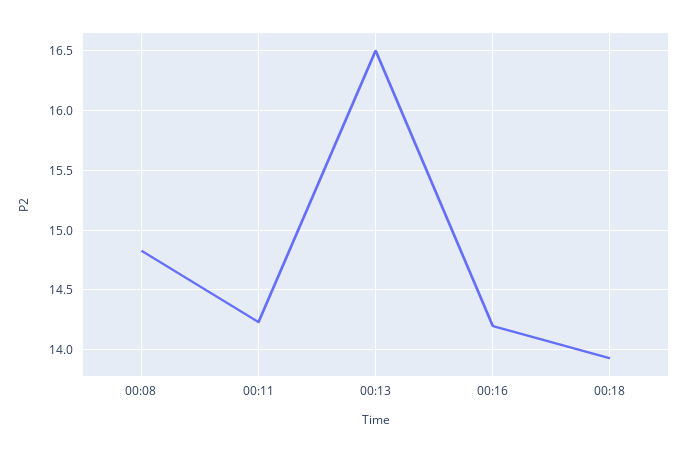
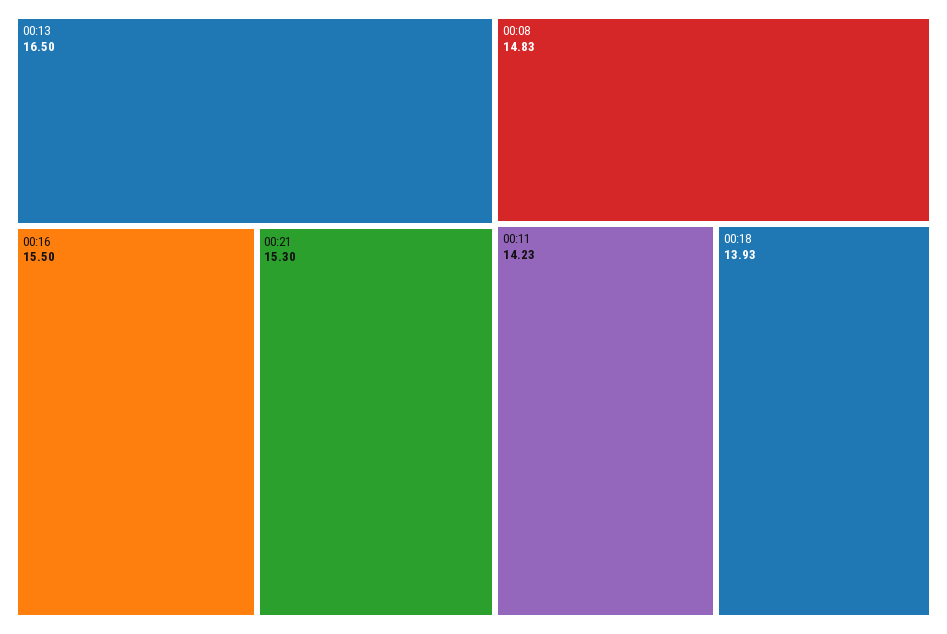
00:16: 14.2 -> 15.5
00:21: none -> 15.3

